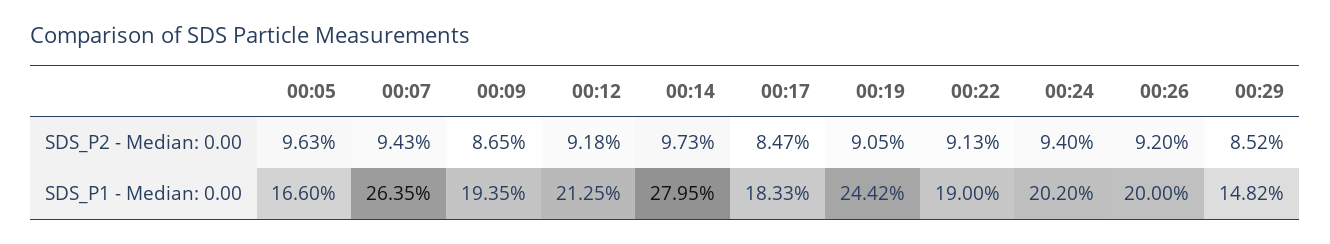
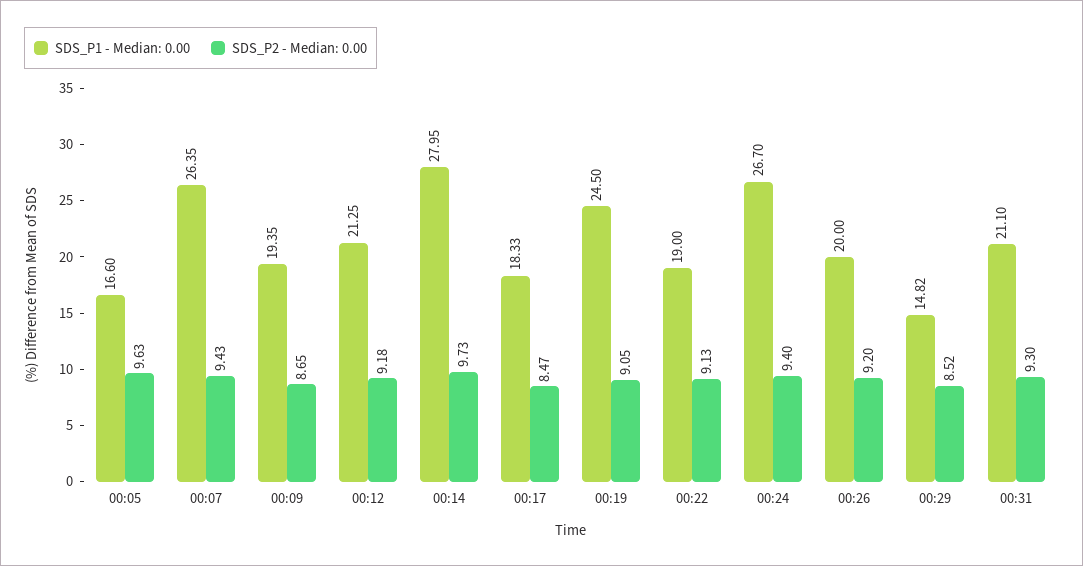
SDS_P1 - Median: 0.00, 00:19: 24.42 -> 24.5
SDS_P1 - Median: 0.00, 00:24: 20.2 -> 26.7
SDS_P1 - Median: 0.00, 00:31: none -> 21.1
SDS_P2 - Median: 0.00, 00:31: none -> 9.3

